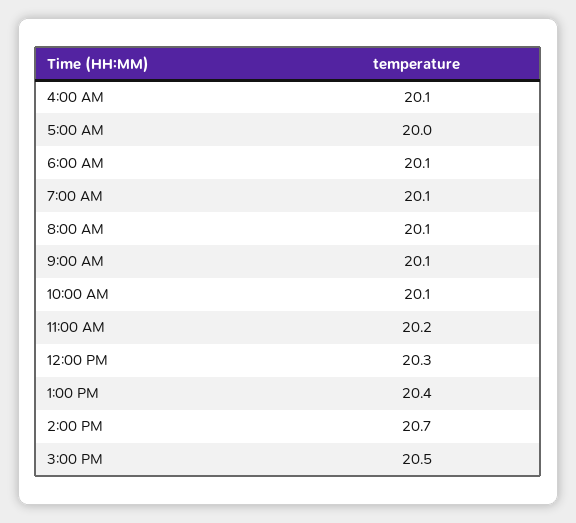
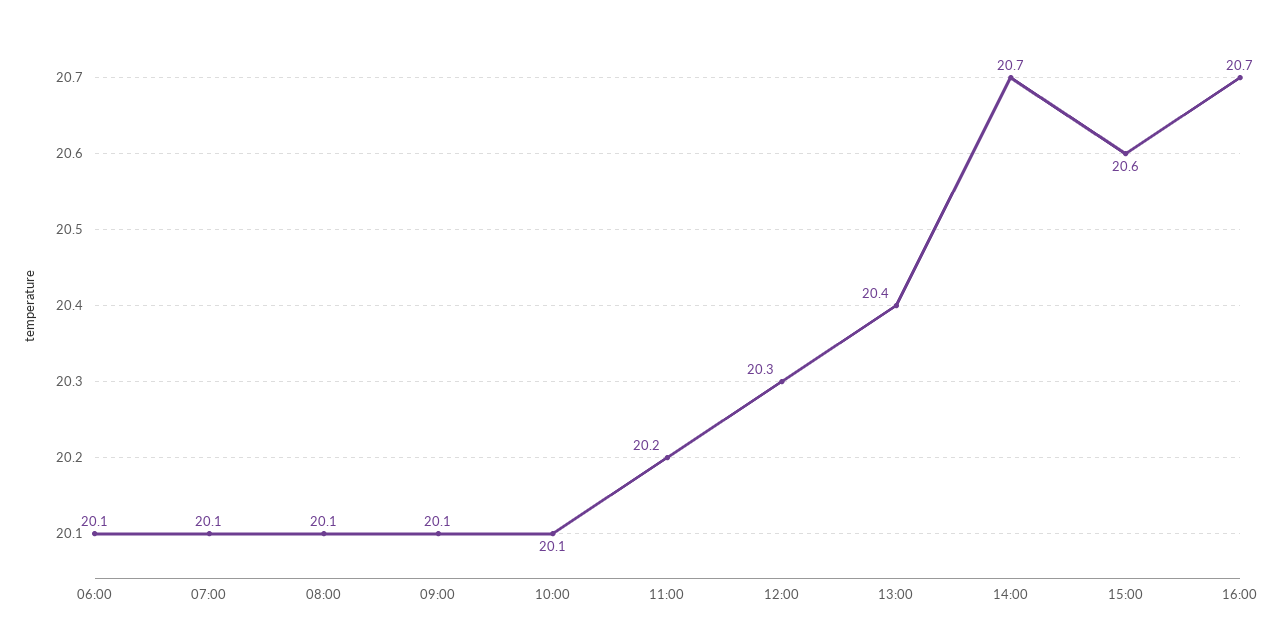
4:00 AM: 20.1 -> none
5:00 AM: 20 -> none
3:00 PM: 20.5 -> 20.6
16:00: none -> 20.7

